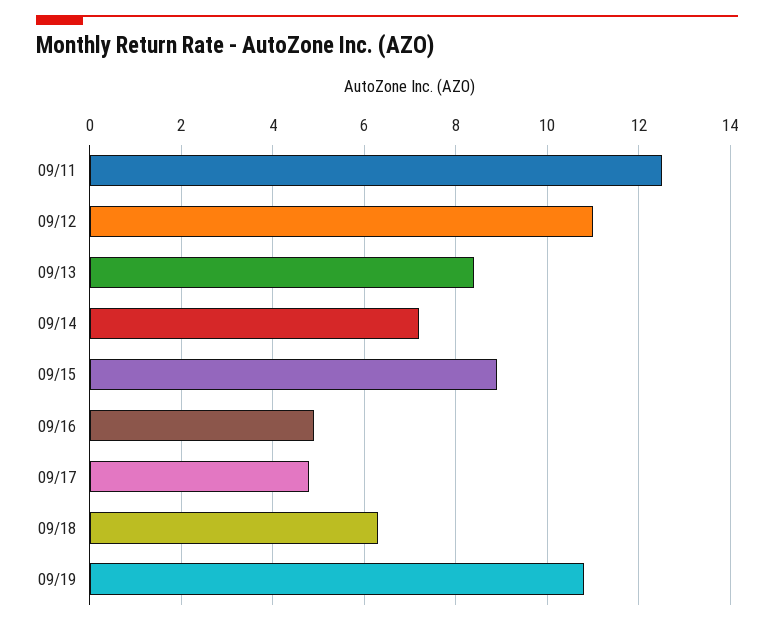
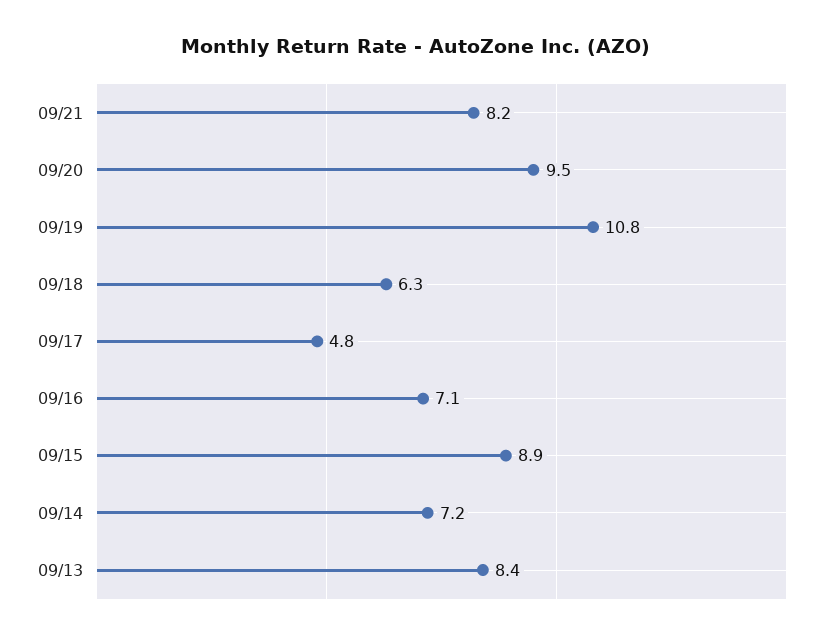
09/11: 12.5 -> none
09/12: 11 -> none
09/16: 5 -> 7.1
09/21: none -> 8.2
09/20: none -> 9.5

